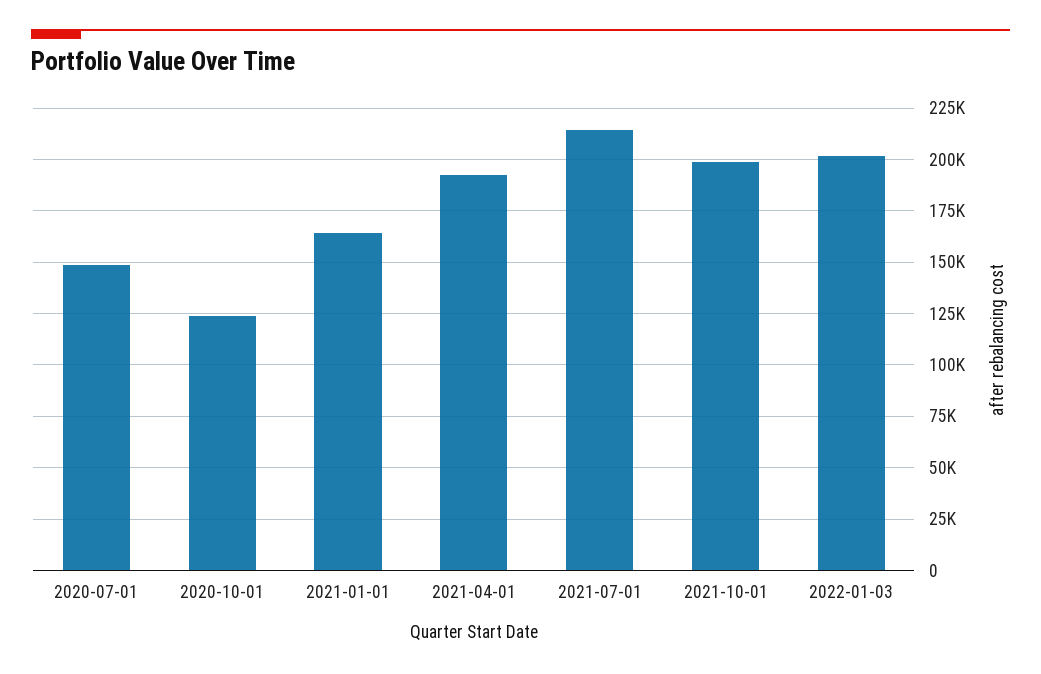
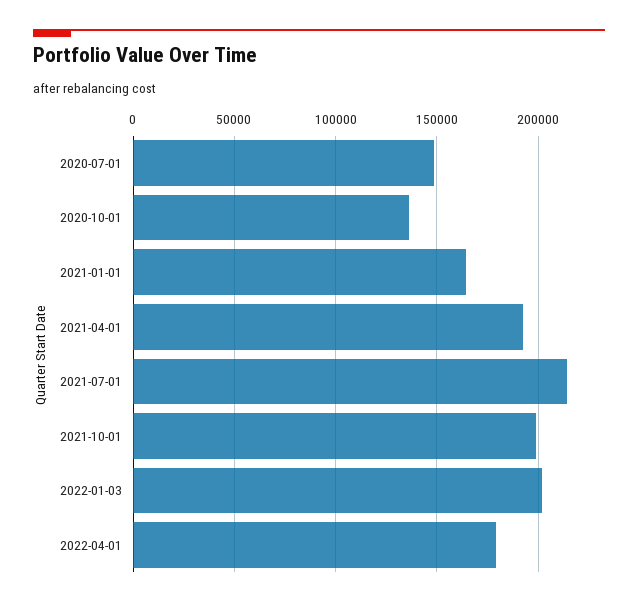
2020-10-01: 125000 -> 135000
2022-04-01: none -> 180000

